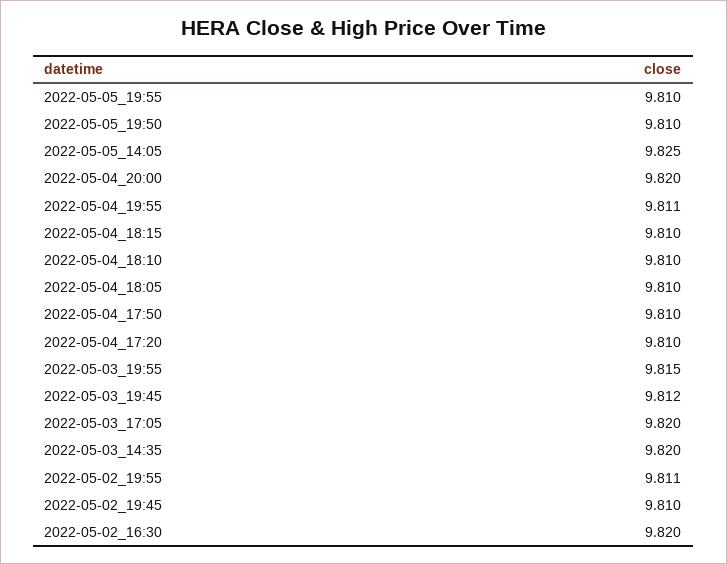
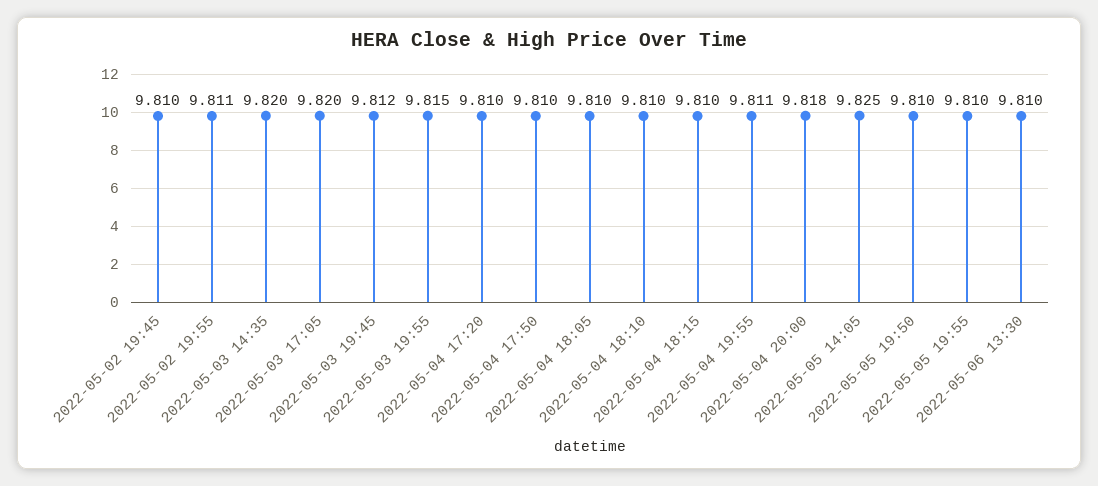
2022-05-04_20:00: 9.82 -> 9.818
2022-05-02_16:30: 9.82 -> none
2022-05-06 13:30: none -> 9.81

